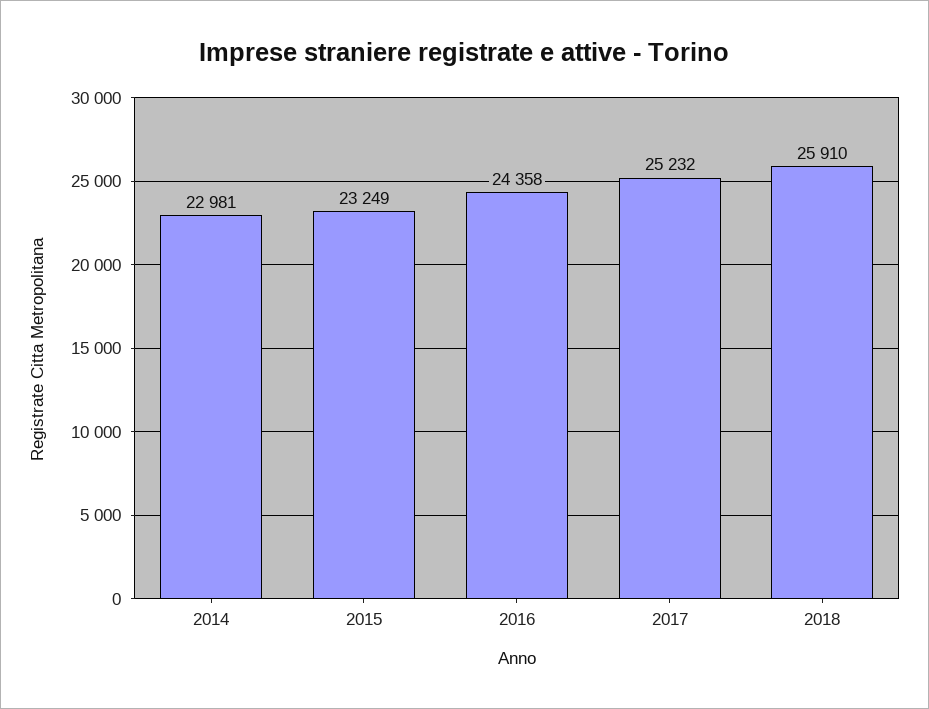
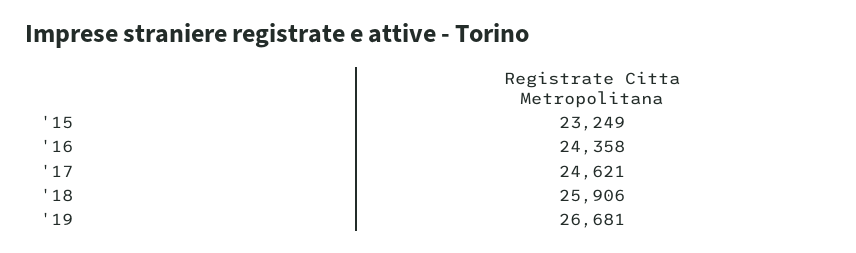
2014: 22981 -> none
2017: 25232 -> 24621
2018: 25910 -> 25906
'19: none -> 26681

